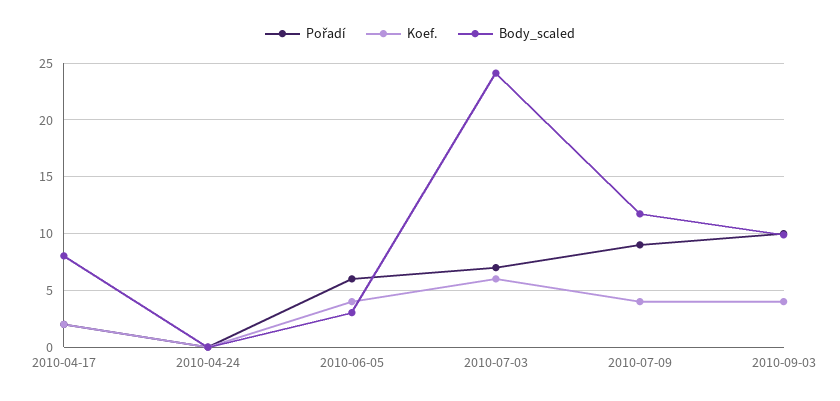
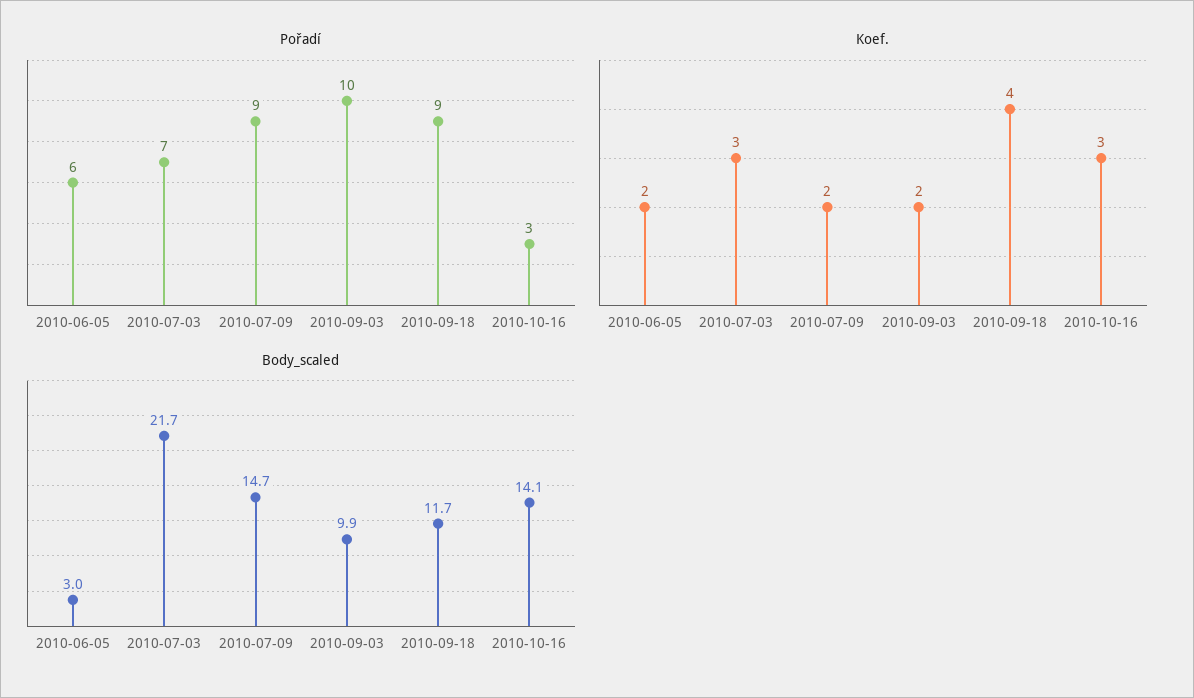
Pořadí, 2010-04-17: 2 -> none
Koef., 2010-04-17: 2 -> none
Body_scaled, 2010-04-17: 8 -> none
Pořadí, 2010-04-24: 0 -> none
Koef., 2010-04-24: 0 -> none
Body_scaled, 2010-04-24: 0 -> none
Koef., 2010-06-05: 4 -> 2
Koef., 2010-07-03: 6 -> 3
Body_scaled, 2010-07-03: 24 -> 21.7
Koef., 2010-07-09: 4 -> 2
Body_scaled, 2010-07-09: 12 -> 14.7
Koef., 2010-09-03: 4 -> 2
Pořadí, 2010-09-18: none -> 9
Pořadí, 2010-10-16: none -> 3
Koef., 2010-09-18: none -> 4
Koef., 2010-10-16: none -> 3
Body_scaled, 2010-09-18: none -> 11.7
Body_scaled, 2010-10-16: none -> 14.1

